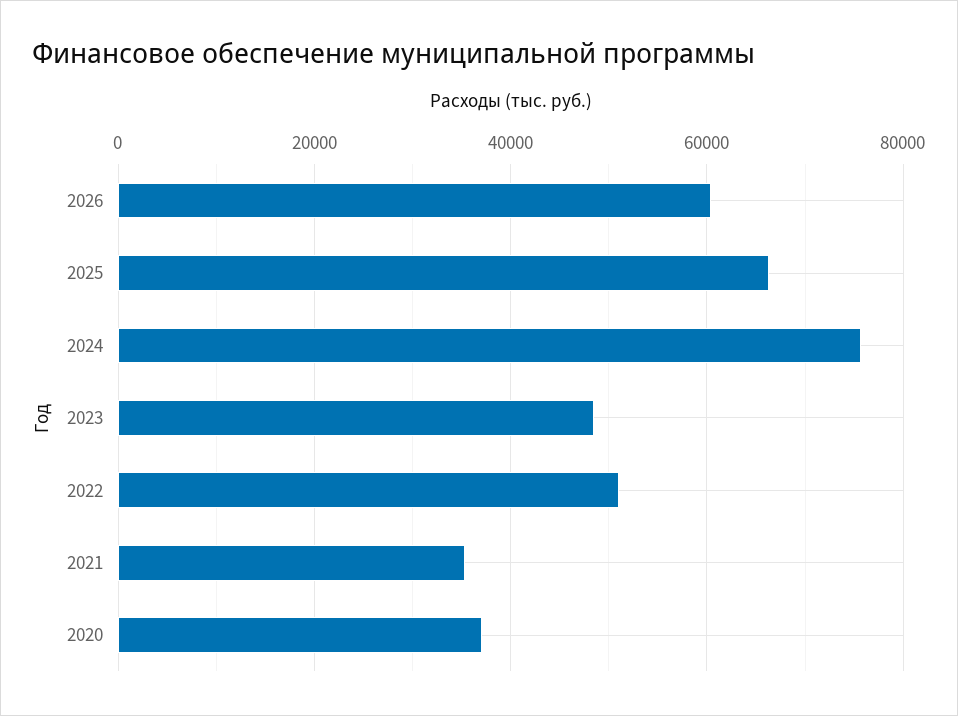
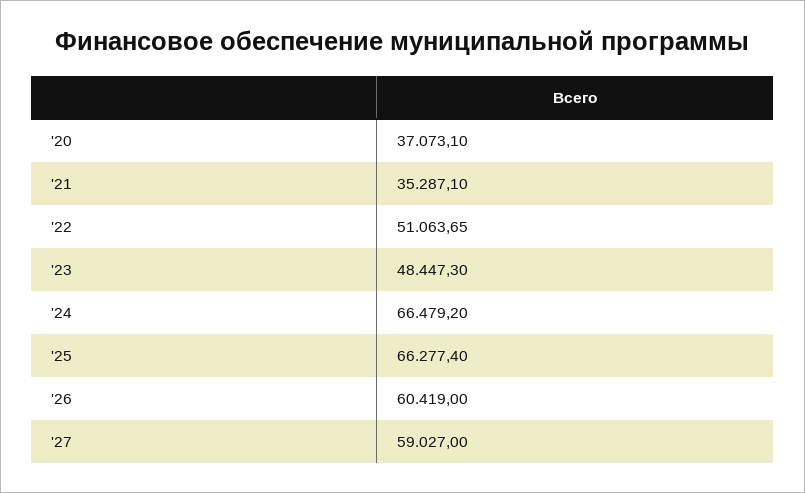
2024: 76000 -> 66479.2
'27: none -> 59027

